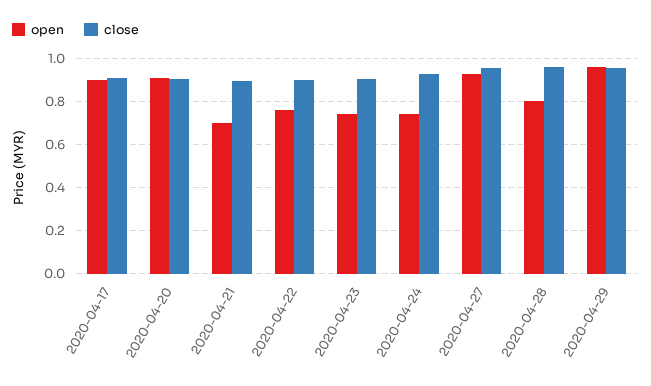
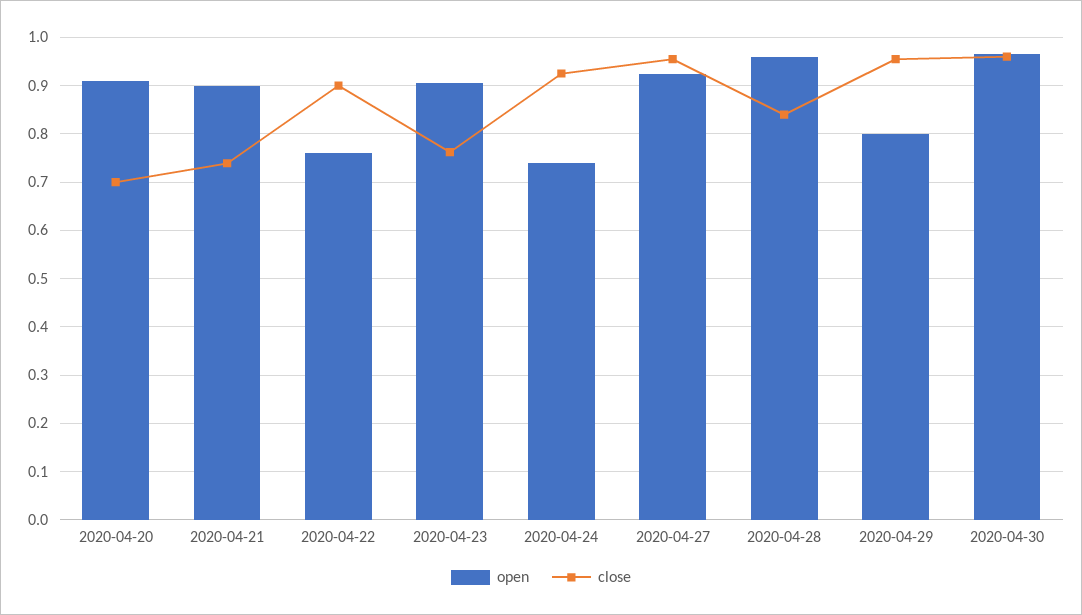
open, 2020-04-17: 0.9 -> none
close, 2020-04-17: 0.9 -> none
close, 2020-04-20: 0.9 -> 0.7
open, 2020-04-21: 0.7 -> 0.9
close, 2020-04-21: 0.9 -> 0.74
open, 2020-04-23: 0.75 -> 0.9
close, 2020-04-23: 0.9 -> 0.76
open, 2020-04-28: 0.8 -> 0.96
close, 2020-04-28: 0.95 -> 0.84
open, 2020-04-29: 0.95 -> 0.8
open, 2020-04-30: none -> 0.96
close, 2020-04-30: none -> 0.96

